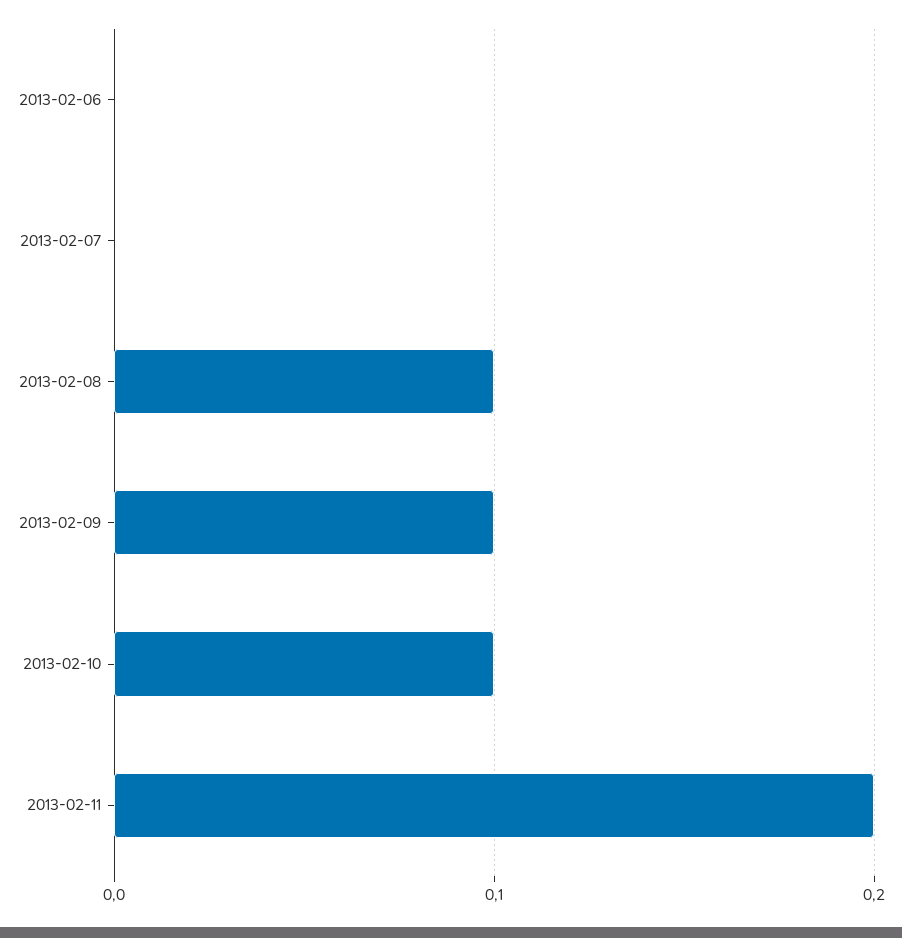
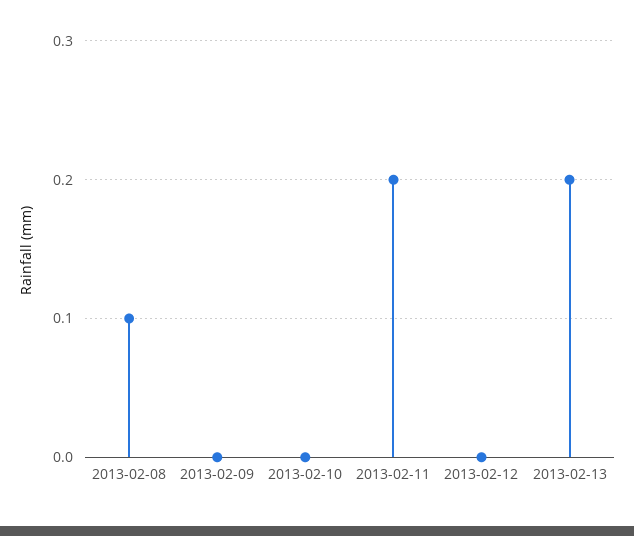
2013-02-06: 0 -> none
2013-02-07: 0 -> none
2013-02-09: 0.1 -> 0
2013-02-10: 0.1 -> 0
2013-02-12: none -> 0
2013-02-13: none -> 0.2

